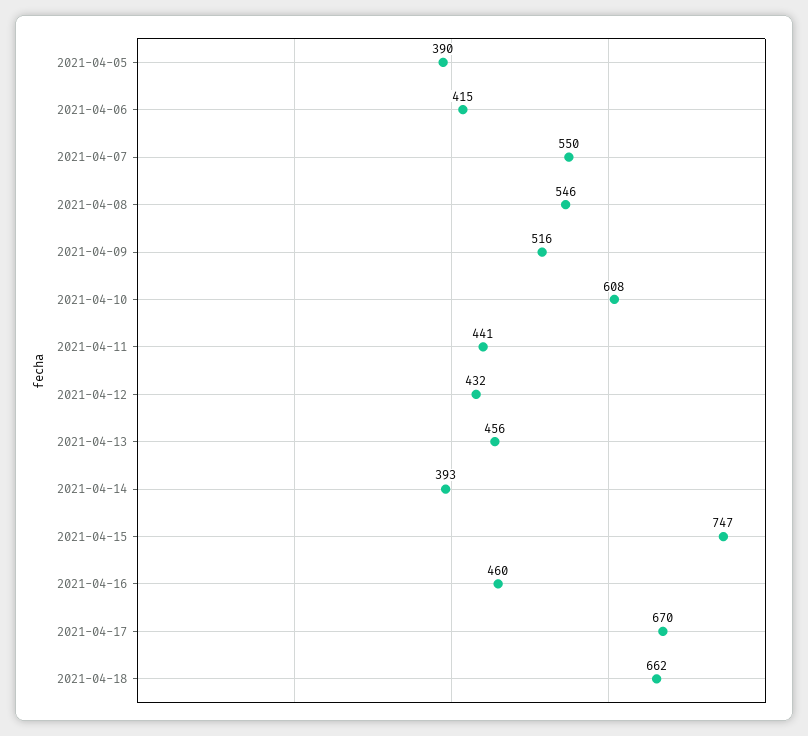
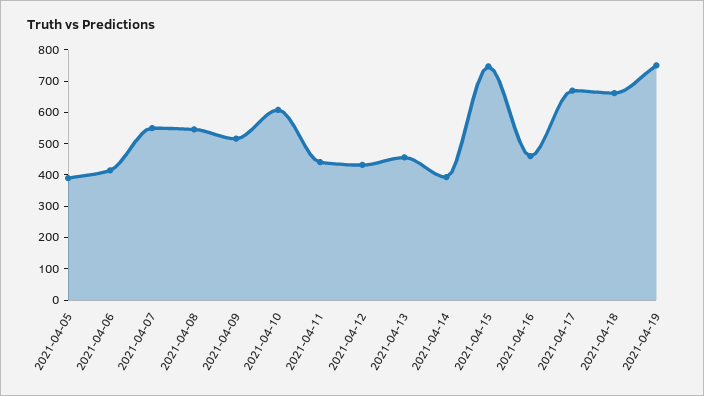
2021-04-19: none -> 750

